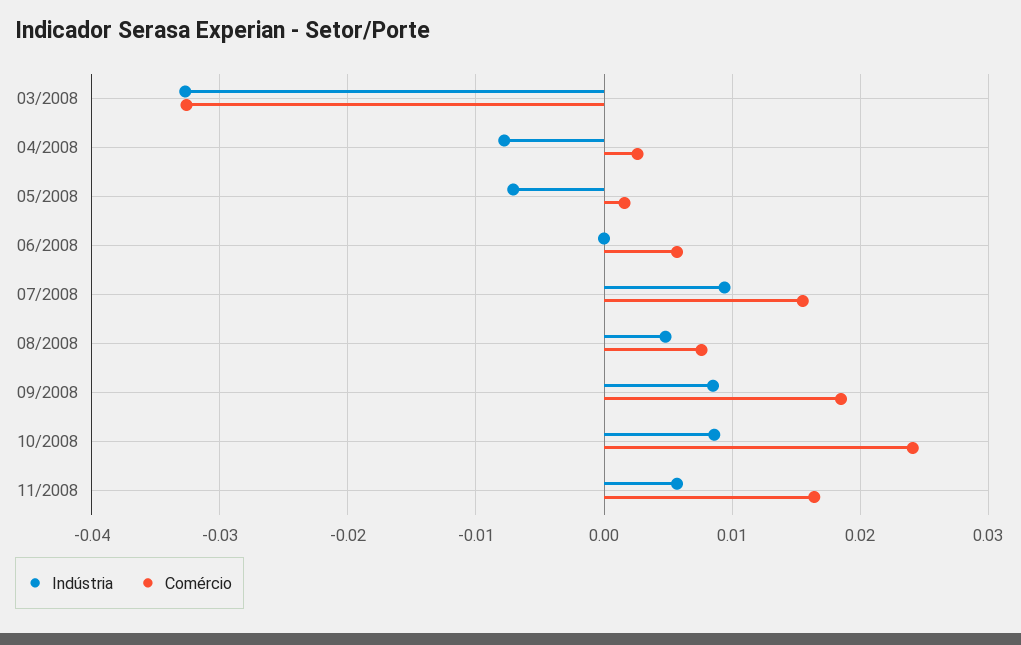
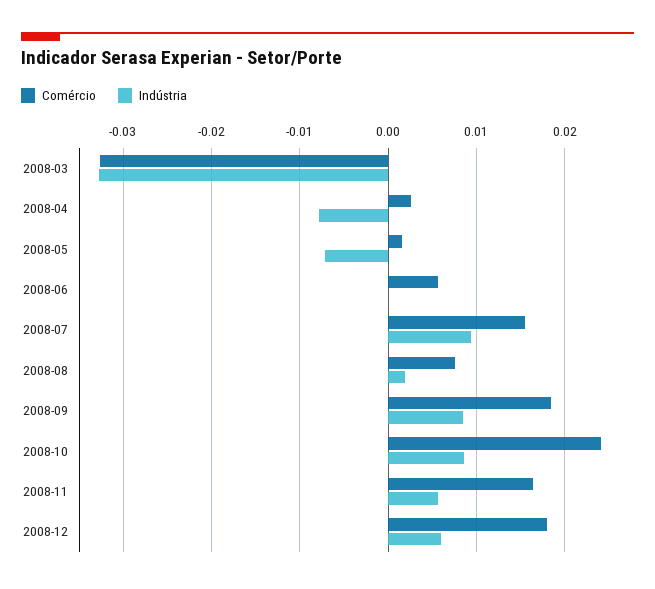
Indústria, 08/2008: 0.005 -> 0.002
Comércio, 2008-12: none -> 0.018
Indústria, 2008-12: none -> 0.006

